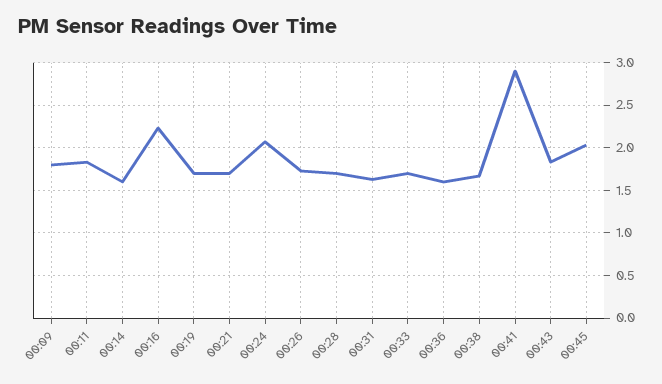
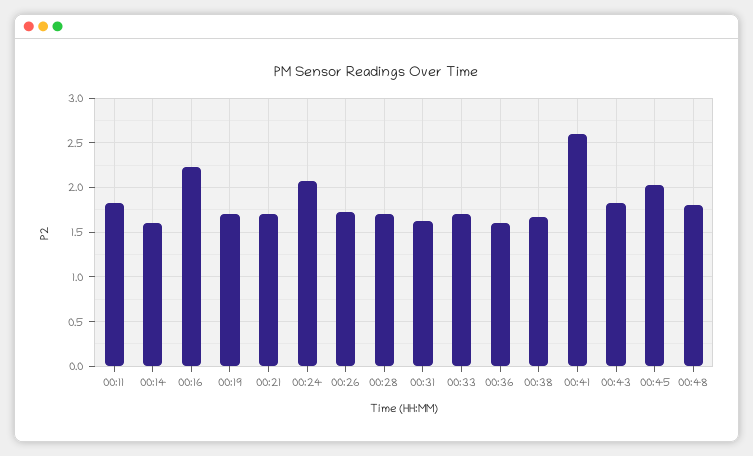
00:09: 1.8 -> none
00:41: 2.9 -> 2.6
00:48: none -> 1.8

